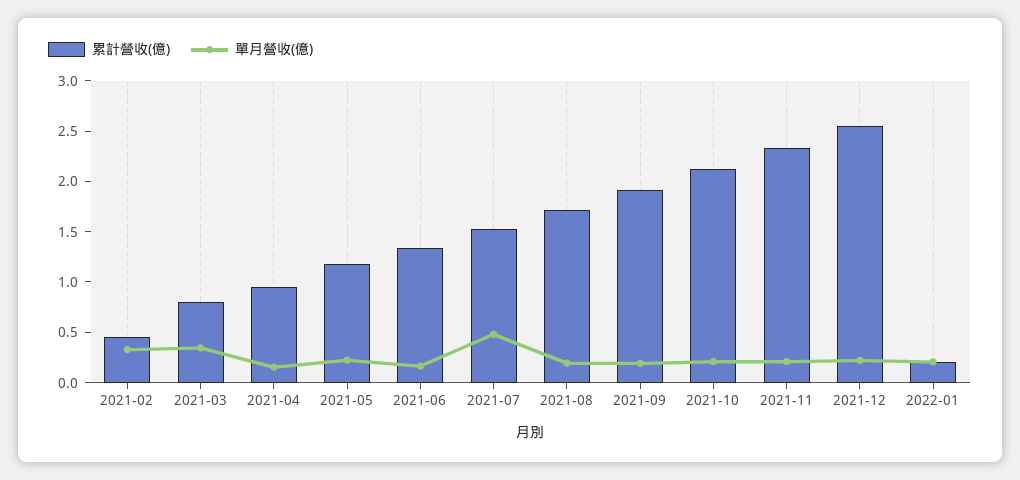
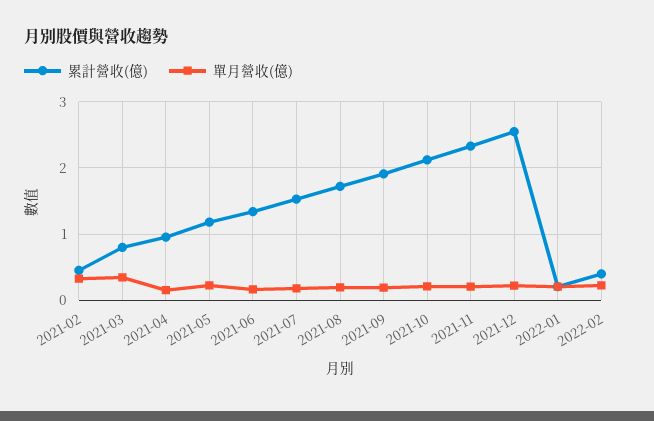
單月營收(億), 2021-07: 0.5 -> 0.2
累計營收(億), 2022-02: none -> 0.4
單月營收(億), 2022-02: none -> 0.2

